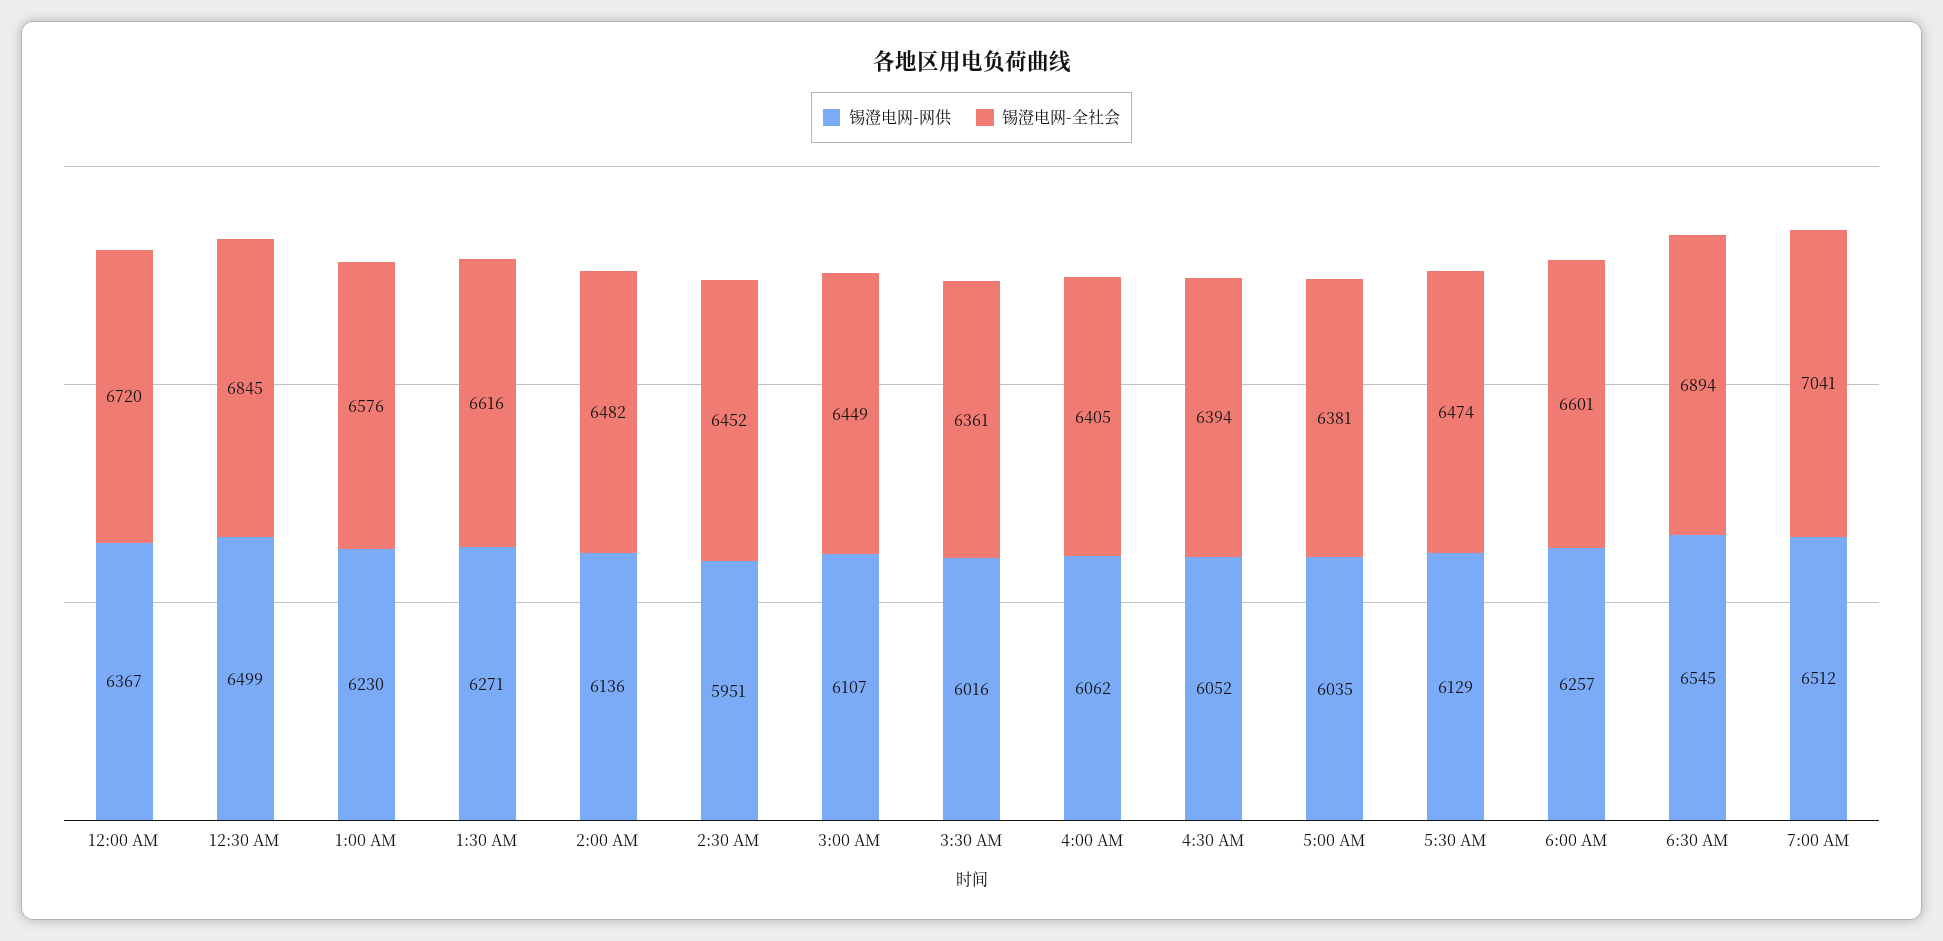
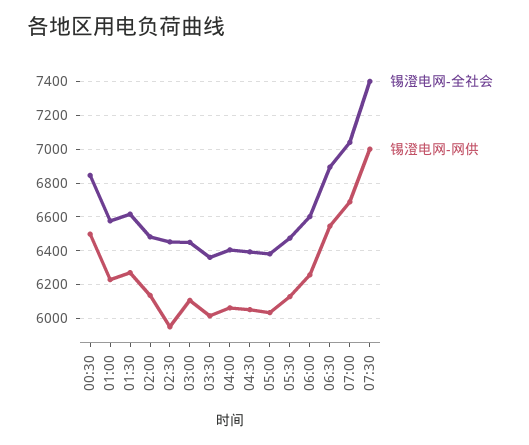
锡澄电网-网供, 12:00 AM: 6367 -> none
锡澄电网-全社会, 12:00 AM: 6720 -> none
锡澄电网-网供, 7:00 AM: 6512 -> 6700
锡澄电网-全社会, 07:30: none -> 7400
锡澄电网-网供, 07:30: none -> 7000

